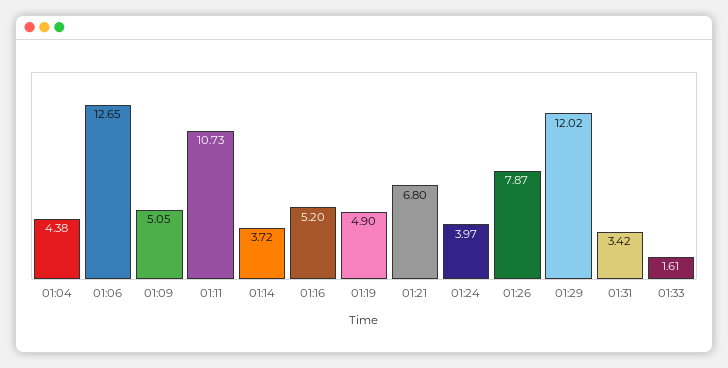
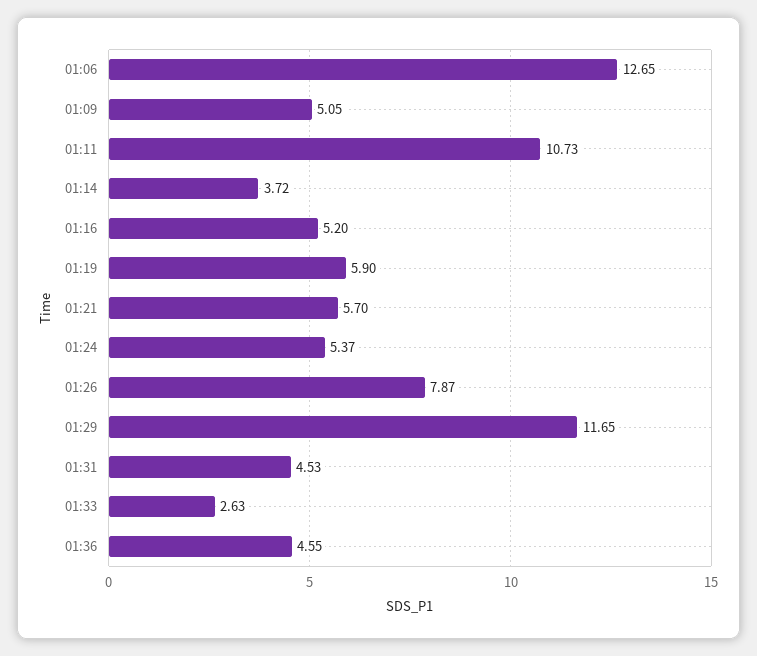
01:04: 4.38 -> none
01:19: 4.9 -> 5.9
01:21: 6.8 -> 5.7
01:24: 3.97 -> 5.37
01:29: 12.02 -> 11.65
01:31: 3.42 -> 4.53
01:33: 1.61 -> 2.63
01:36: none -> 4.55

